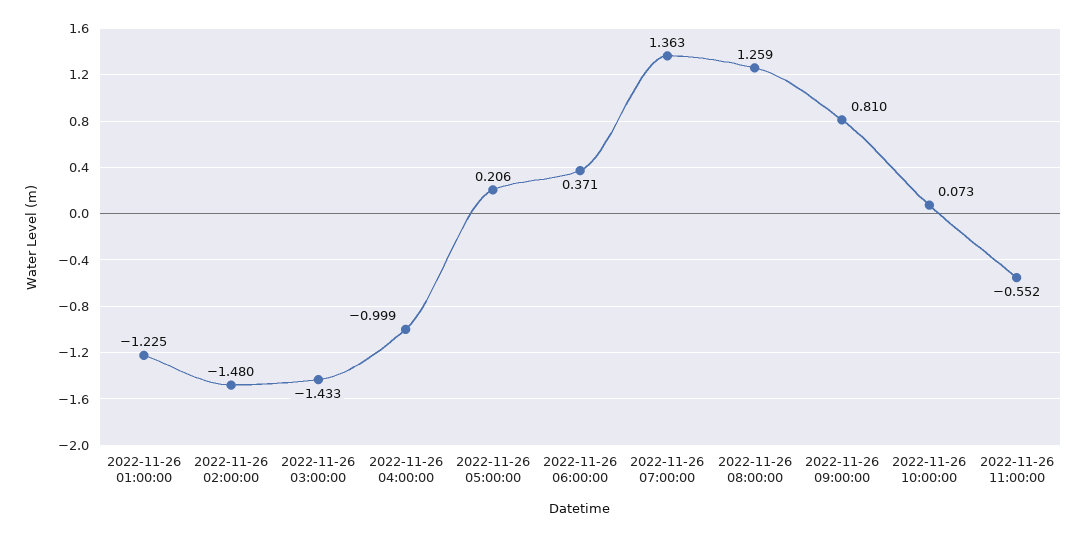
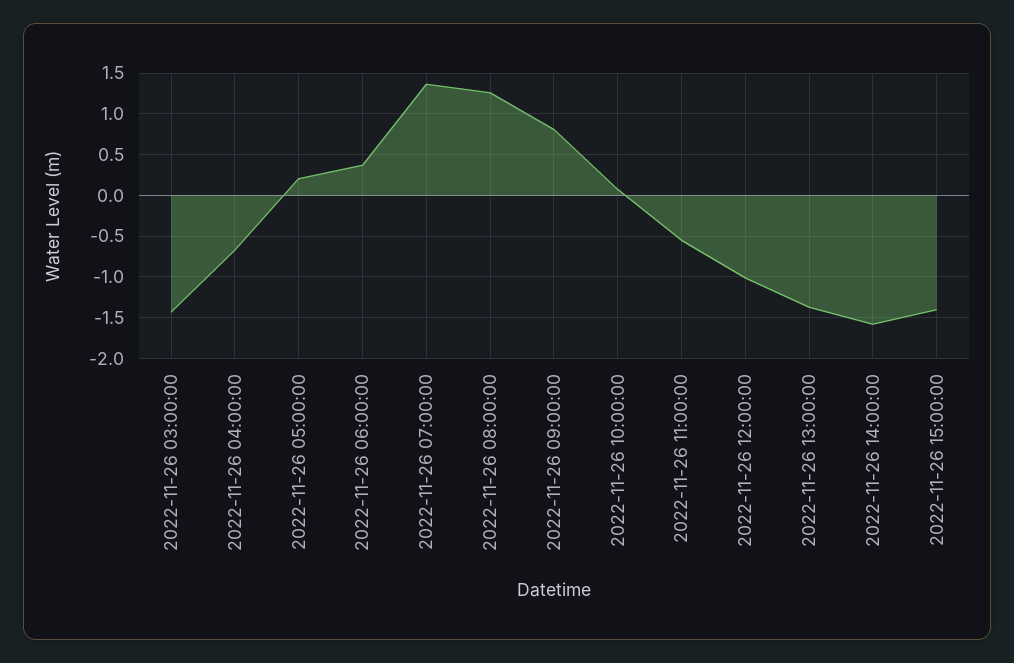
2022-11-26 01:00:00: -1.225 -> none
2022-11-26 02:00:00: -1.48 -> none
2022-11-26 04:00:00: -0.999 -> -0.7
2022-11-26 12:00:00: none -> -1
2022-11-26 13:00:00: none -> -1.4
2022-11-26 14:00:00: none -> -1.6
2022-11-26 15:00:00: none -> -1.4

